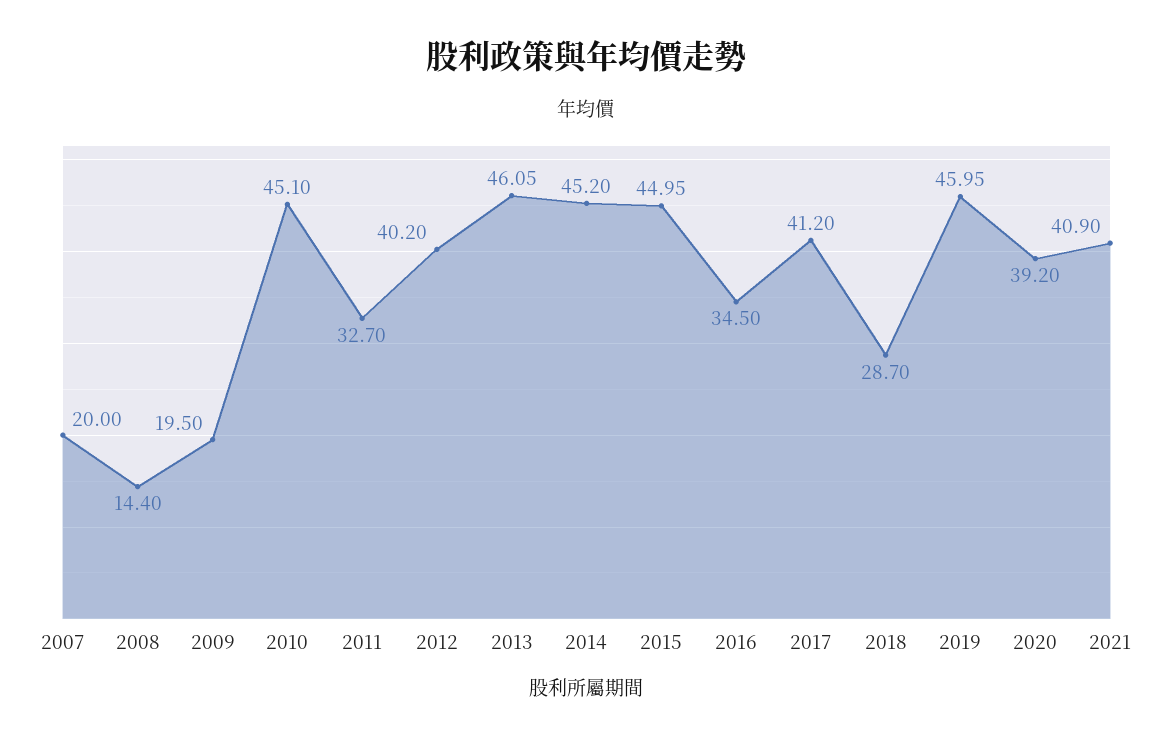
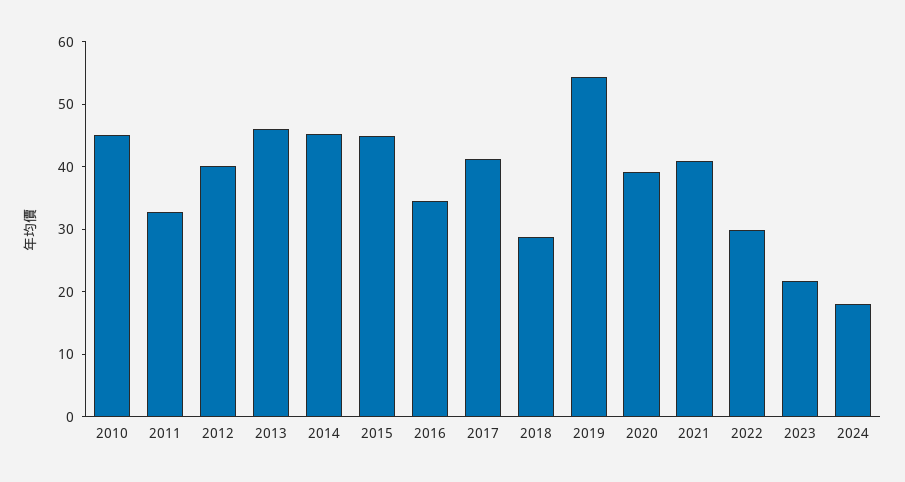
2007: 20 -> none
2008: 14.4 -> none
2009: 19.5 -> none
2019: 45.95 -> 54
2022: none -> 30
2023: none -> 22
2024: none -> 18

